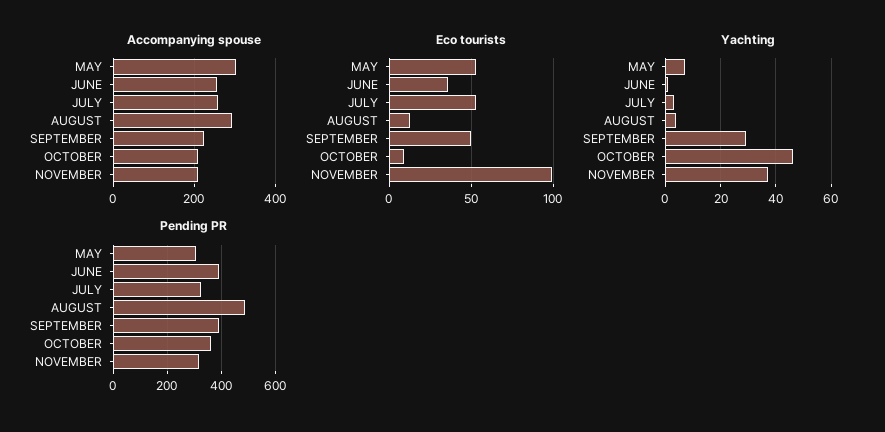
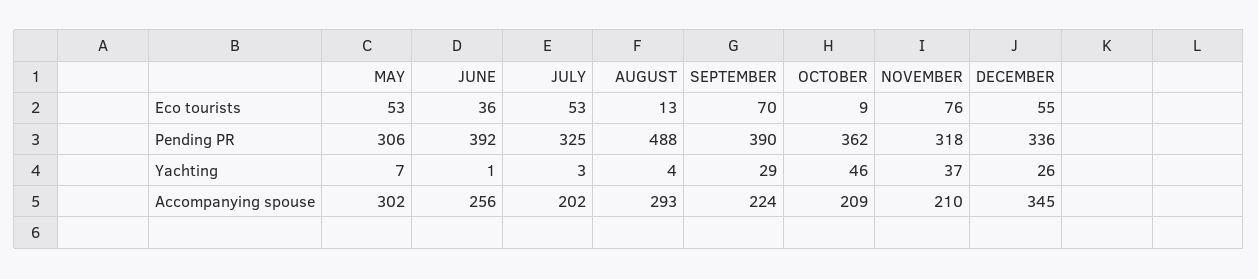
Accompanying spouse, JULY: 260 -> 202
Eco tourists, SEPTEMBER: 50 -> 70
Eco tourists, NOVEMBER: 100 -> 76
Eco tourists, DECEMBER: none -> 55
Pending PR, DECEMBER: none -> 336
Yachting, DECEMBER: none -> 26
Accompanying spouse, DECEMBER: none -> 345

